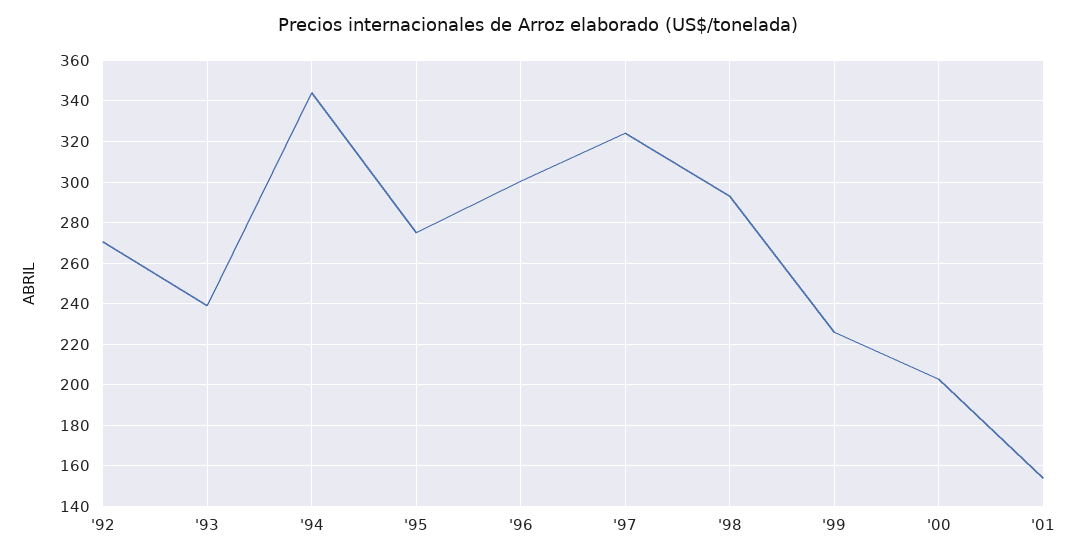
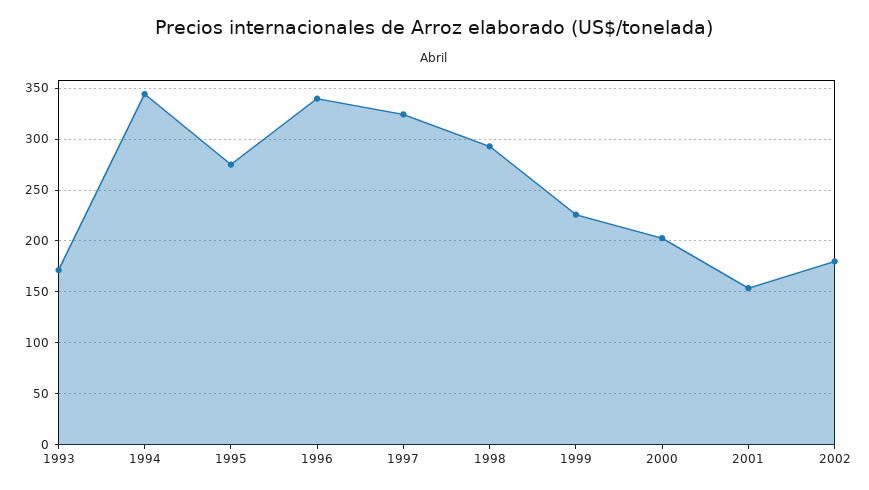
'92: 270 -> none
'93: 240 -> 170
'96: 300 -> 340
2002: none -> 180

